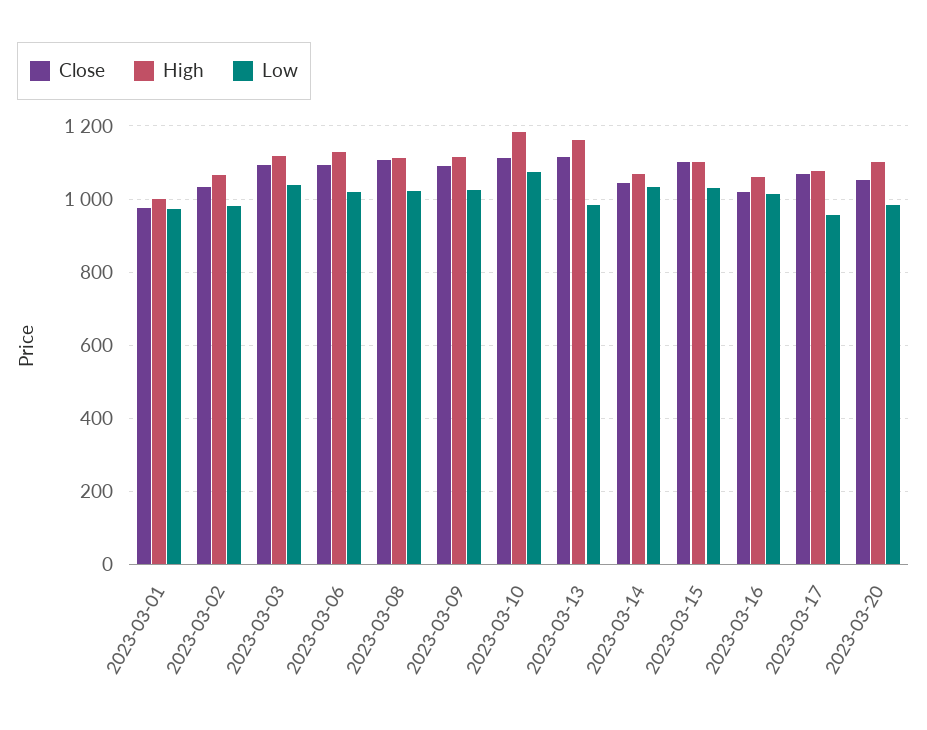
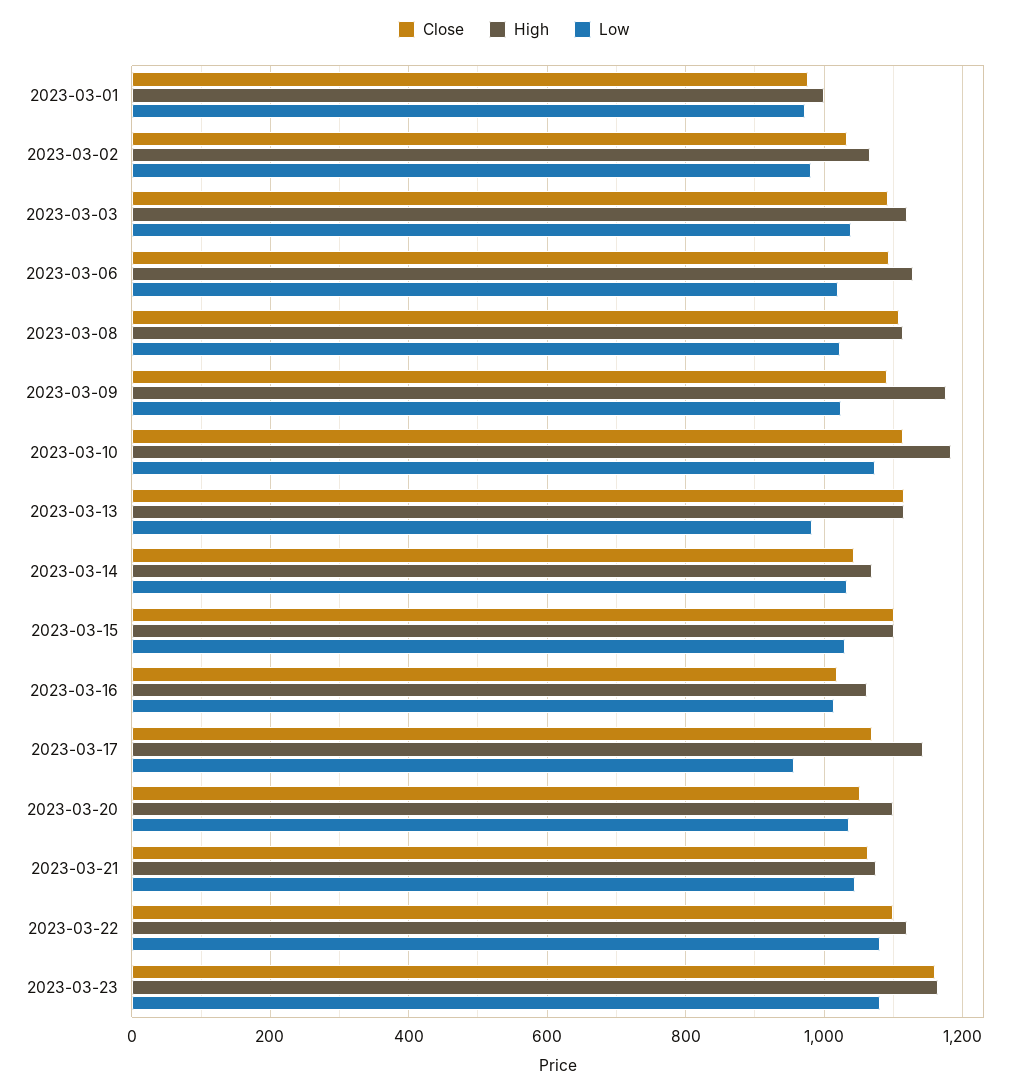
High, 2023-03-09: 1120 -> 1180
High, 2023-03-13: 1160 -> 1120
High, 2023-03-17: 1080 -> 1140
Low, 2023-03-20: 980 -> 1040
Close, 2023-03-21: none -> 1060
High, 2023-03-21: none -> 1080
Low, 2023-03-21: none -> 1040
Close, 2023-03-22: none -> 1100
High, 2023-03-22: none -> 1120
Low, 2023-03-22: none -> 1080
Close, 2023-03-23: none -> 1160
High, 2023-03-23: none -> 1160
Low, 2023-03-23: none -> 1080

